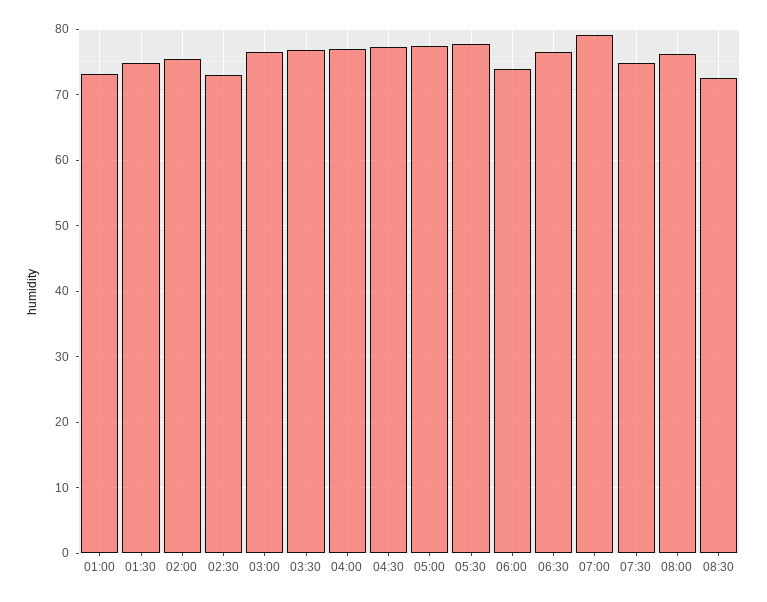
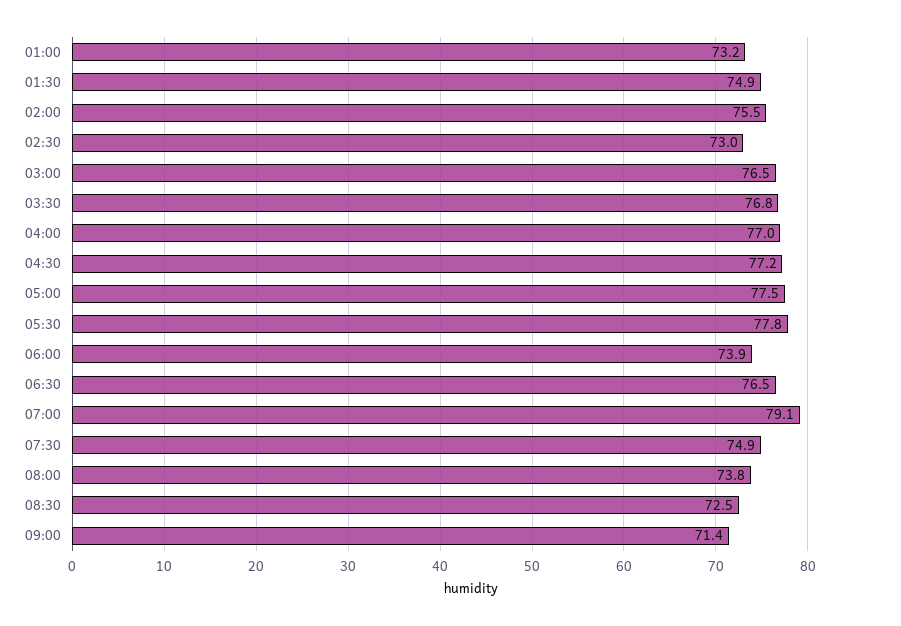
08:00: 76 -> 73.8
09:00: none -> 71.4

